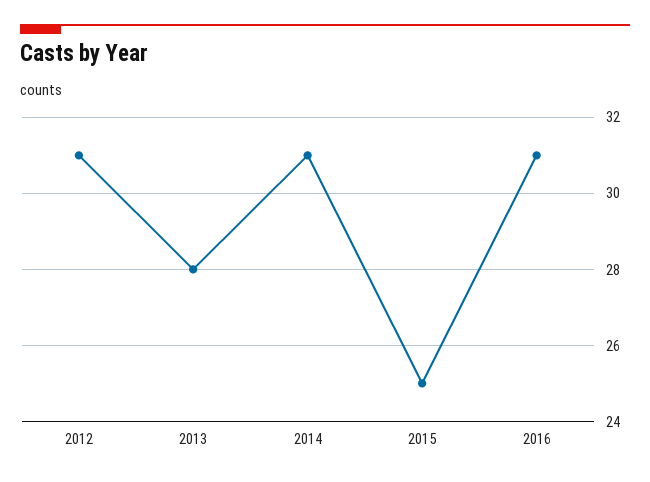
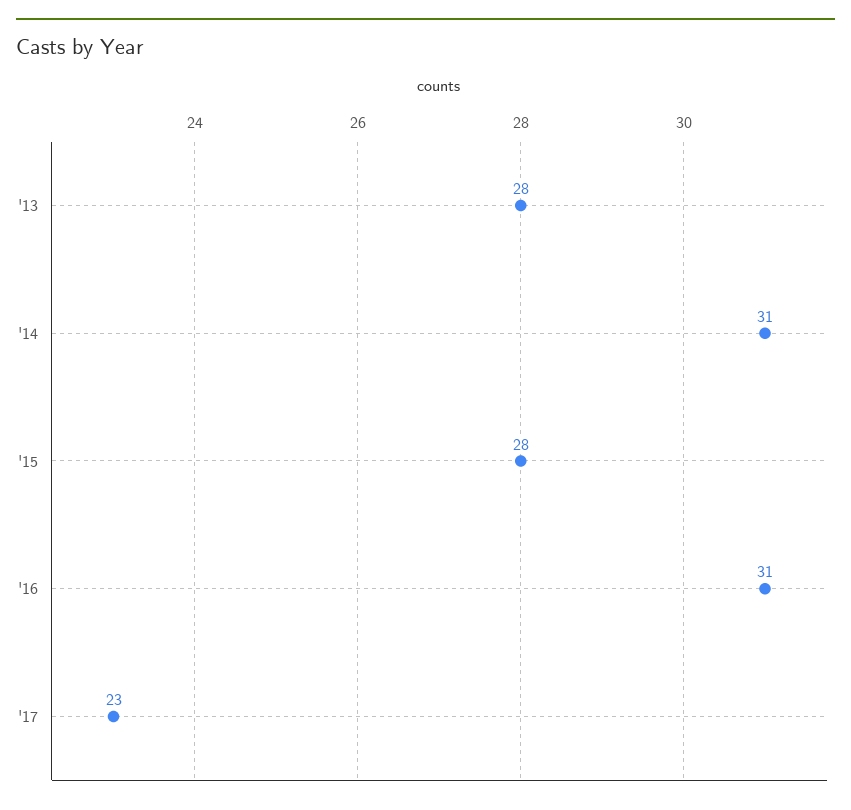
2012: 31 -> none
2015: 25 -> 28
'17: none -> 23

